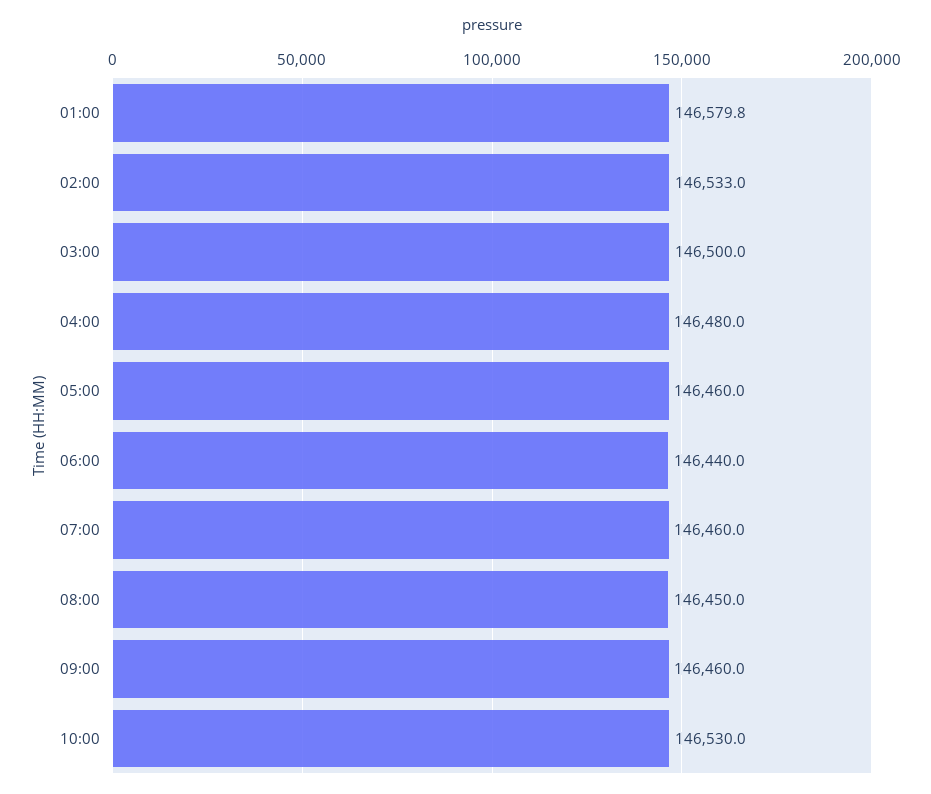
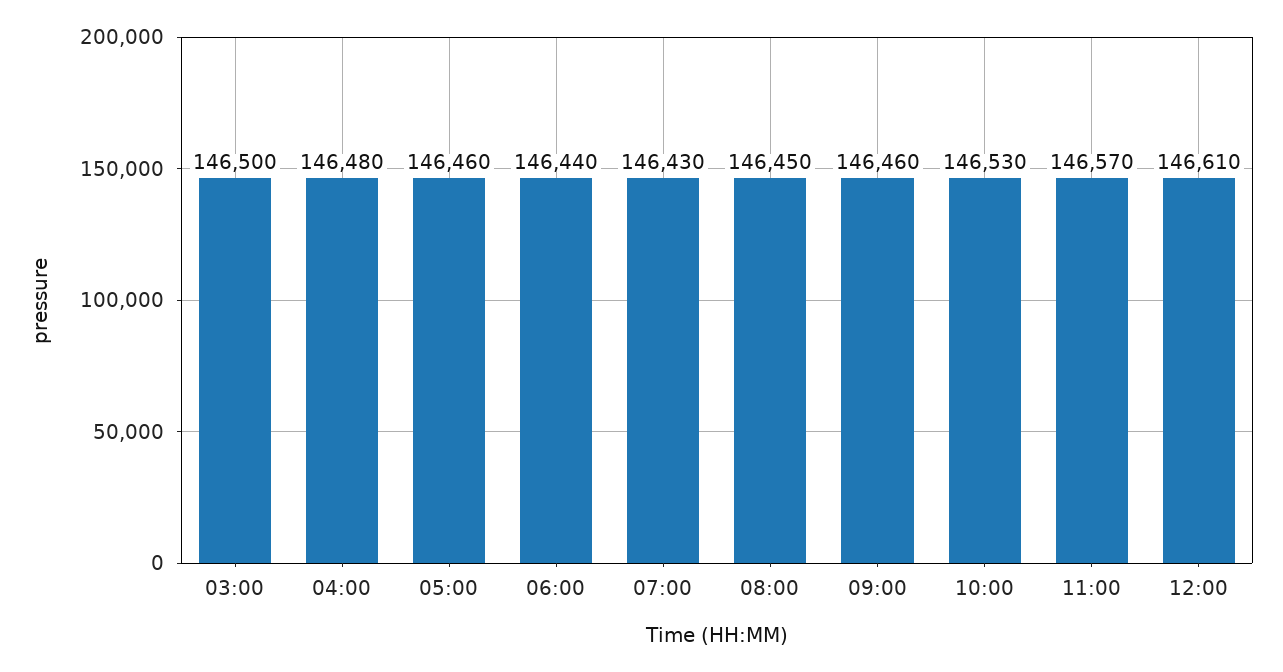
01:00: 146579.8 -> none
02:00: 146533 -> none
07:00: 146460 -> 146430
11:00: none -> 146570
12:00: none -> 146610

